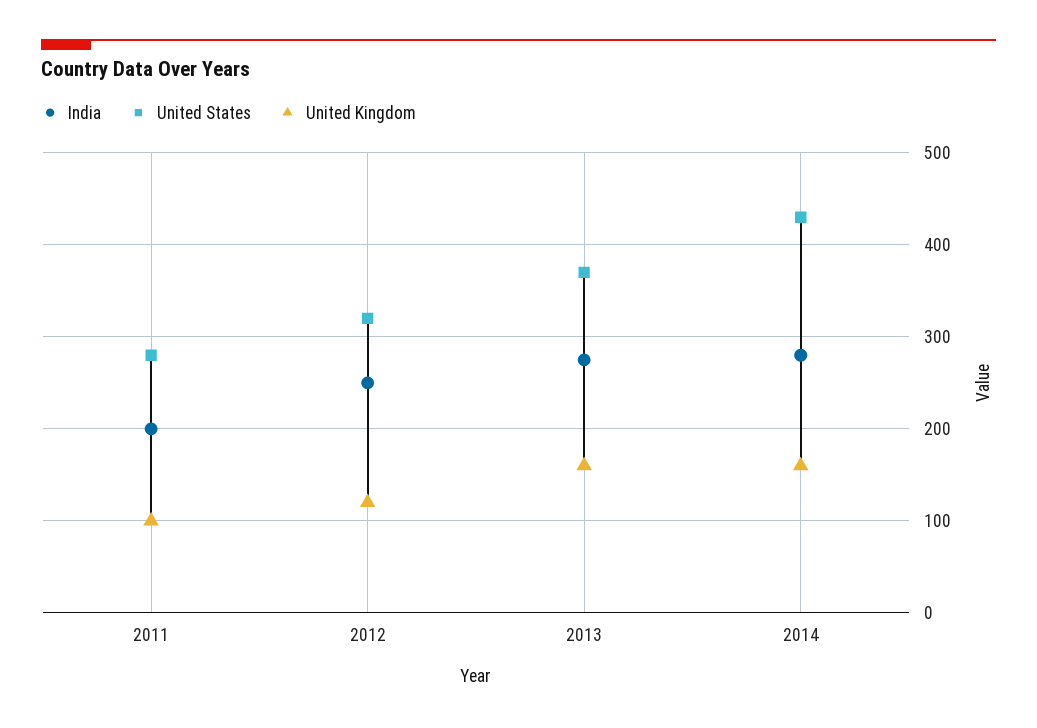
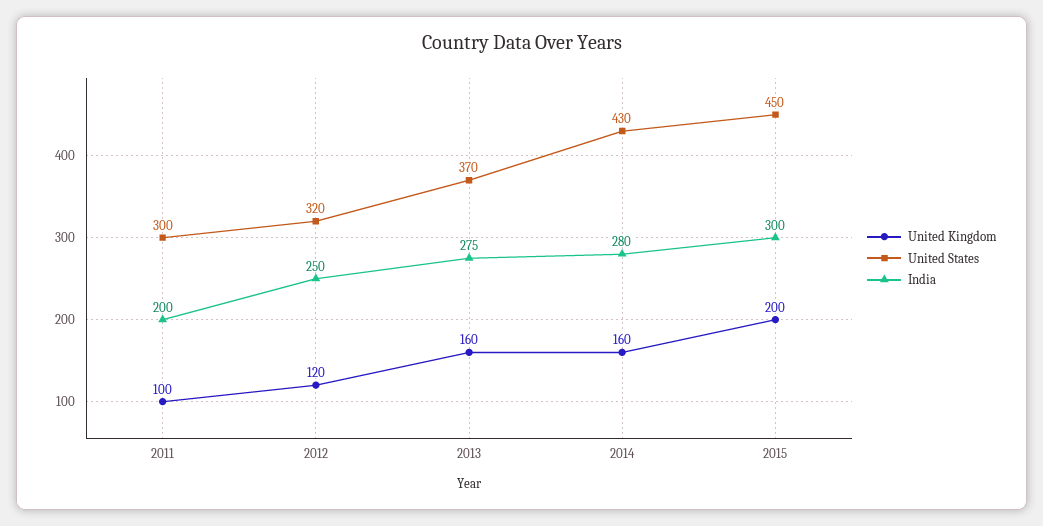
United States, 2011: 280 -> 300
United Kingdom, 2015: none -> 200
United States, 2015: none -> 450
India, 2015: none -> 300

